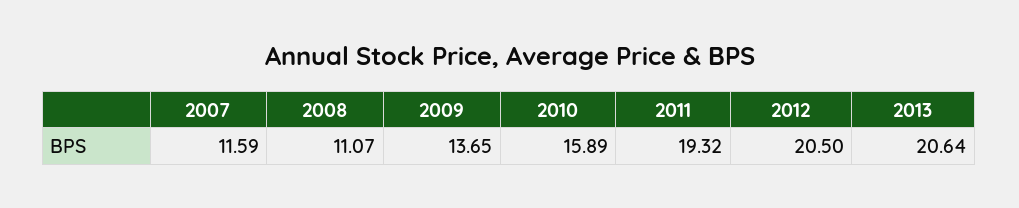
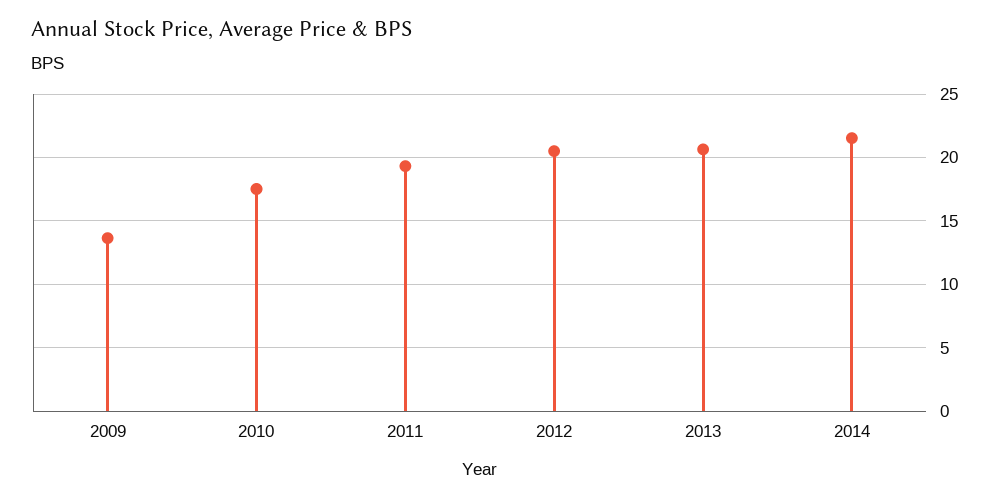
2007: 11.59 -> none
2008: 11.07 -> none
2010: 15.89 -> 17.5
2014: none -> 21.5

